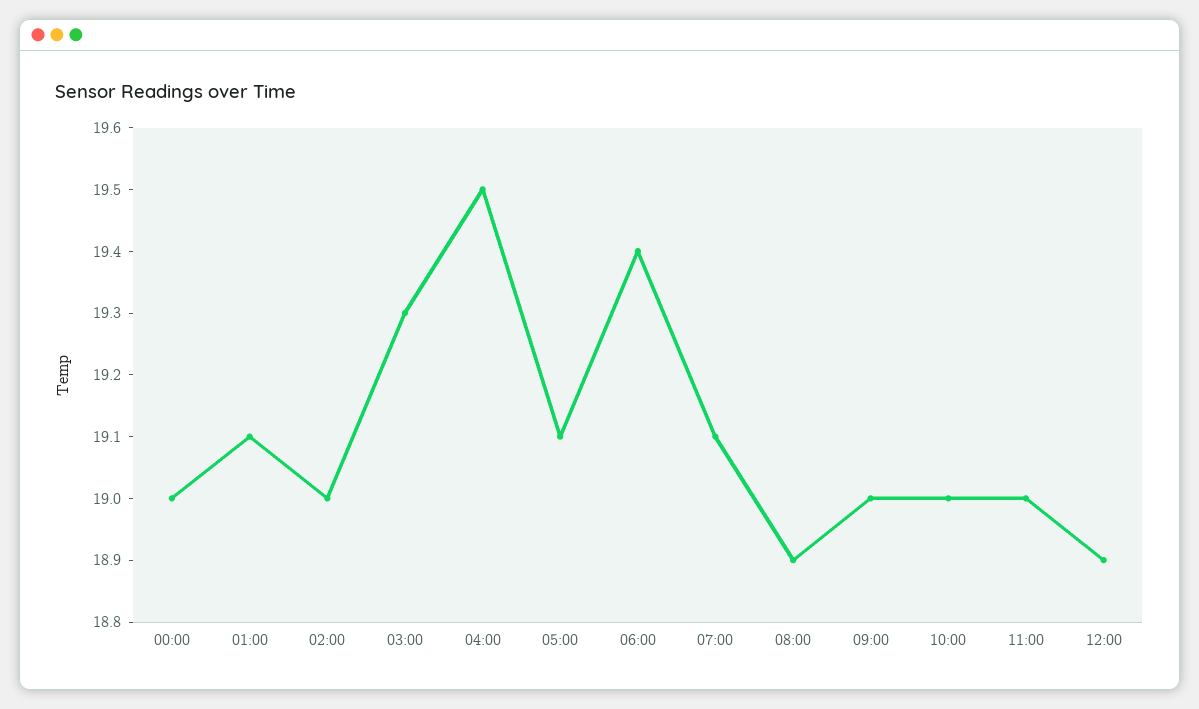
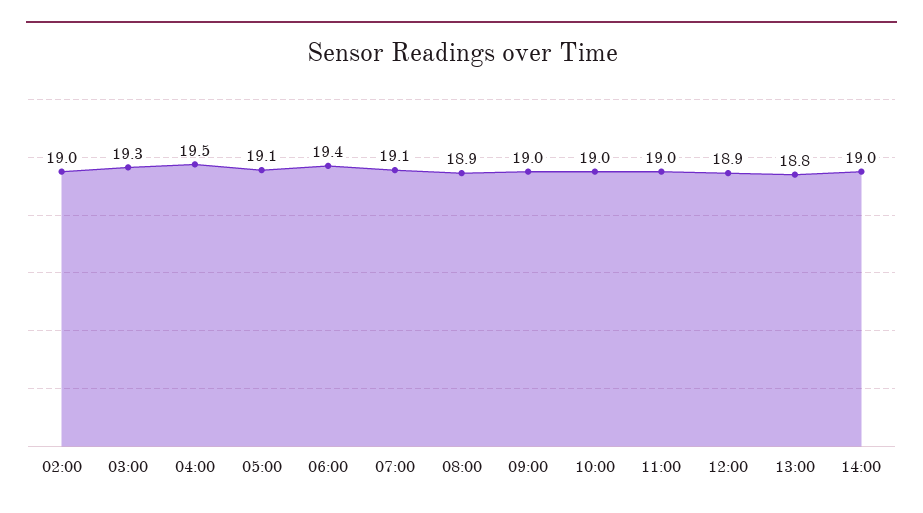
00:00: 19 -> none
01:00: 19.1 -> none
13:00: none -> 18.8
14:00: none -> 19

